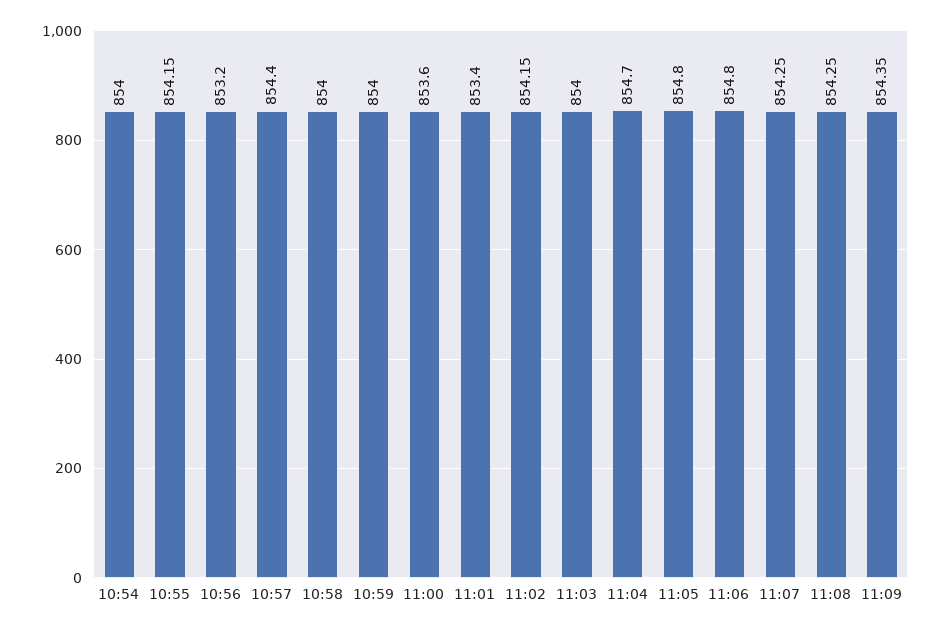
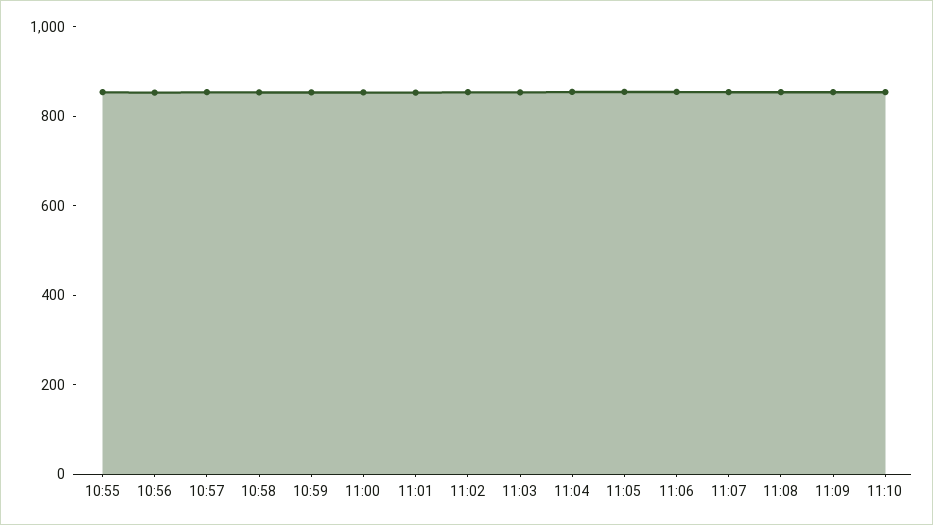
10:54: 854 -> none
11:10: none -> 850

